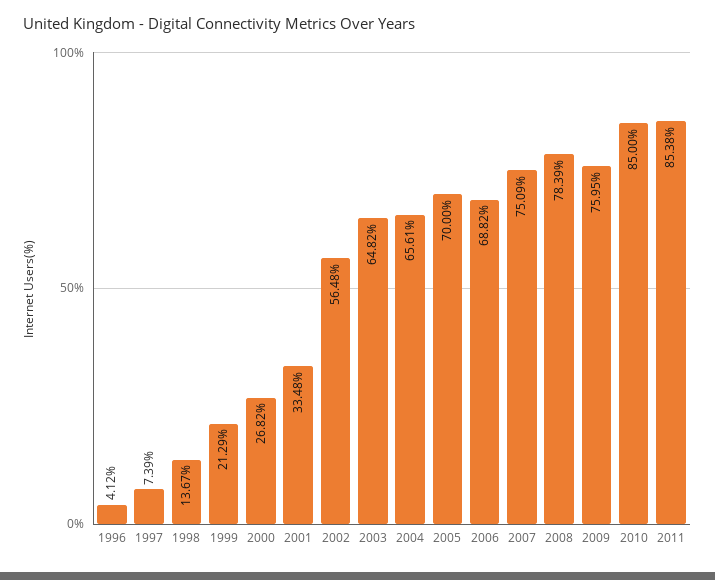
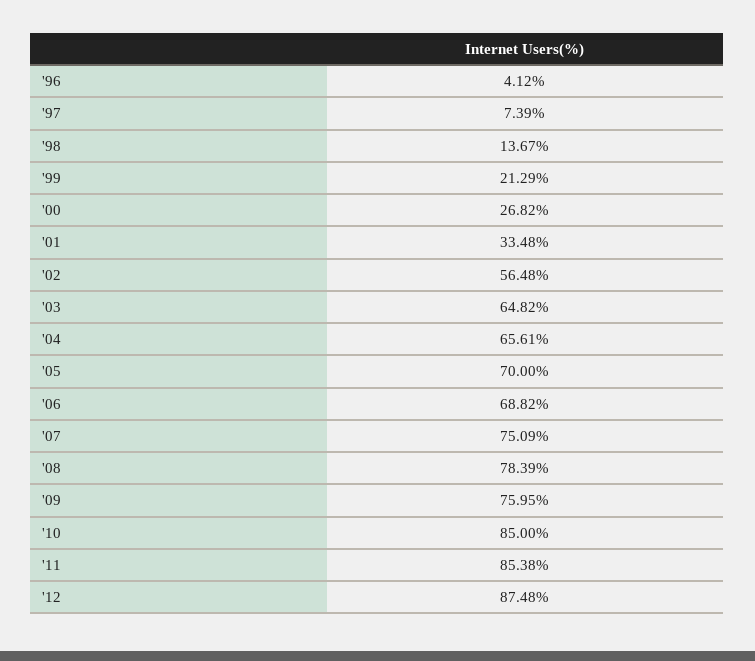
'12: none -> 87.48

